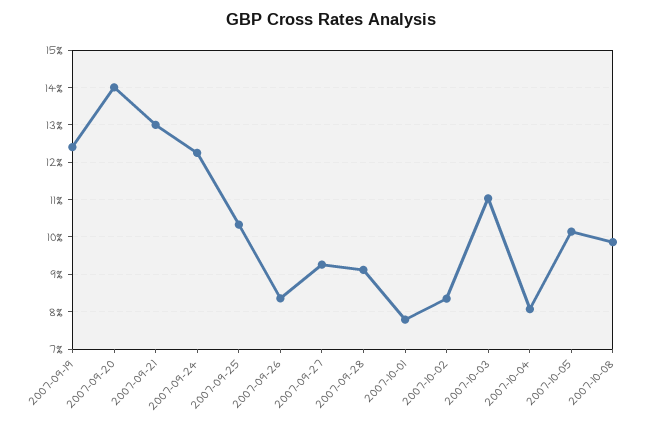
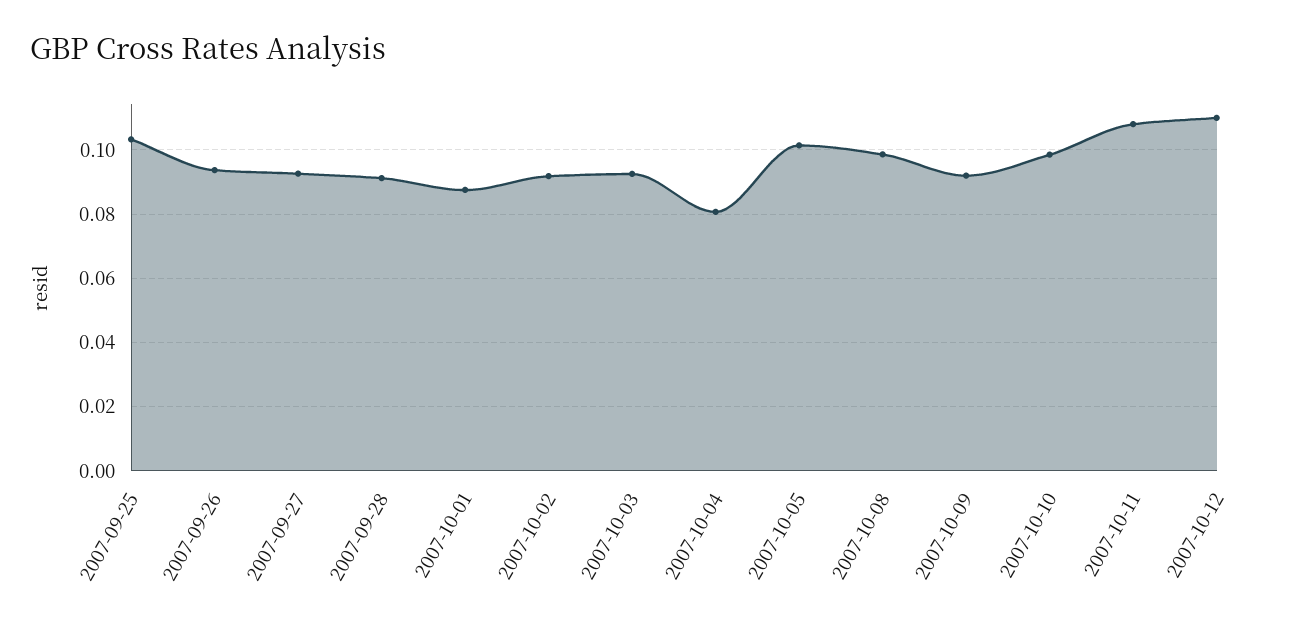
2007-09-19: 0.124 -> none
2007-09-20: 0.14 -> none
2007-09-21: 0.13 -> none
2007-09-24: 0.122 -> none
2007-09-26: 0.084 -> 0.094
2007-10-01: 0.078 -> 0.088
2007-10-02: 0.084 -> 0.092
2007-10-03: 0.11 -> 0.092
2007-10-09: none -> 0.092
2007-10-10: none -> 0.098
2007-10-11: none -> 0.108
2007-10-12: none -> 0.11

